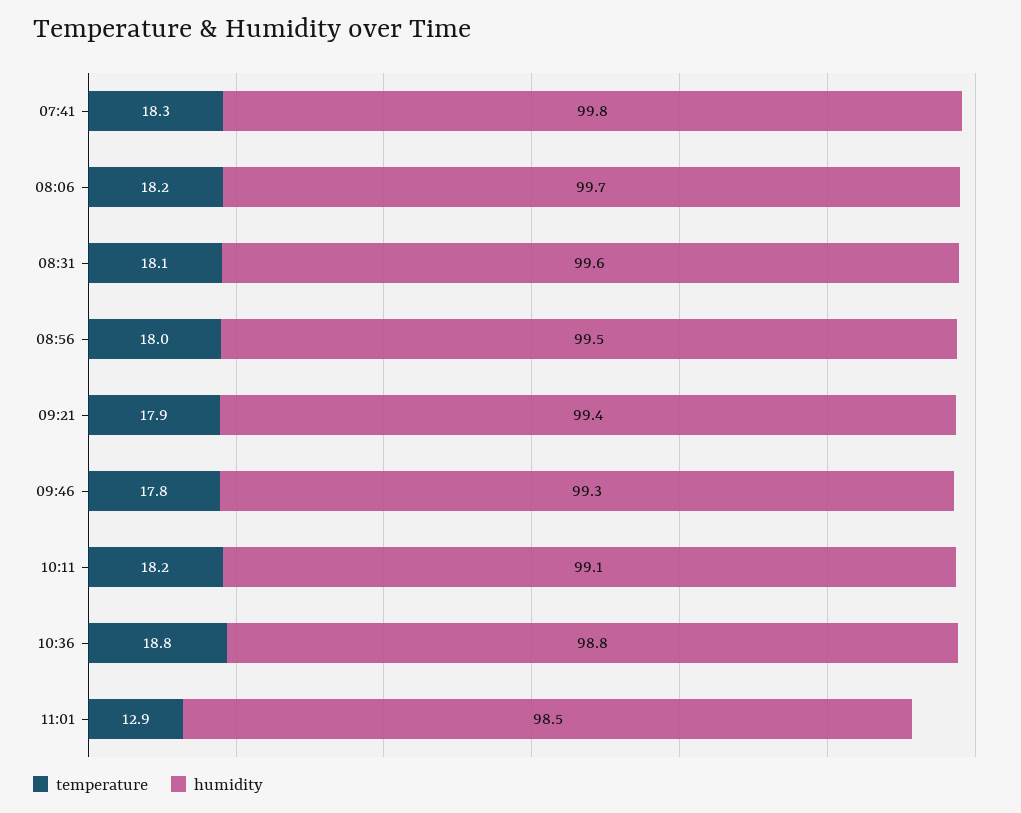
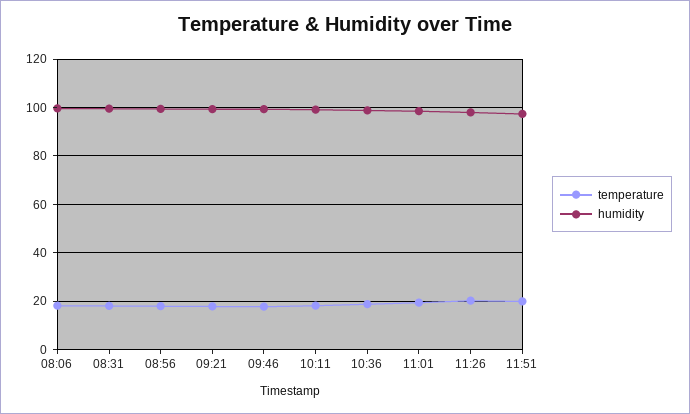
temperature, 07:41: 18.3 -> none
humidity, 07:41: 99.8 -> none
temperature, 11:01: 12.9 -> 20
temperature, 11:26: none -> 20
humidity, 11:26: none -> 97.5
temperature, 11:51: none -> 20
humidity, 11:51: none -> 97.5

